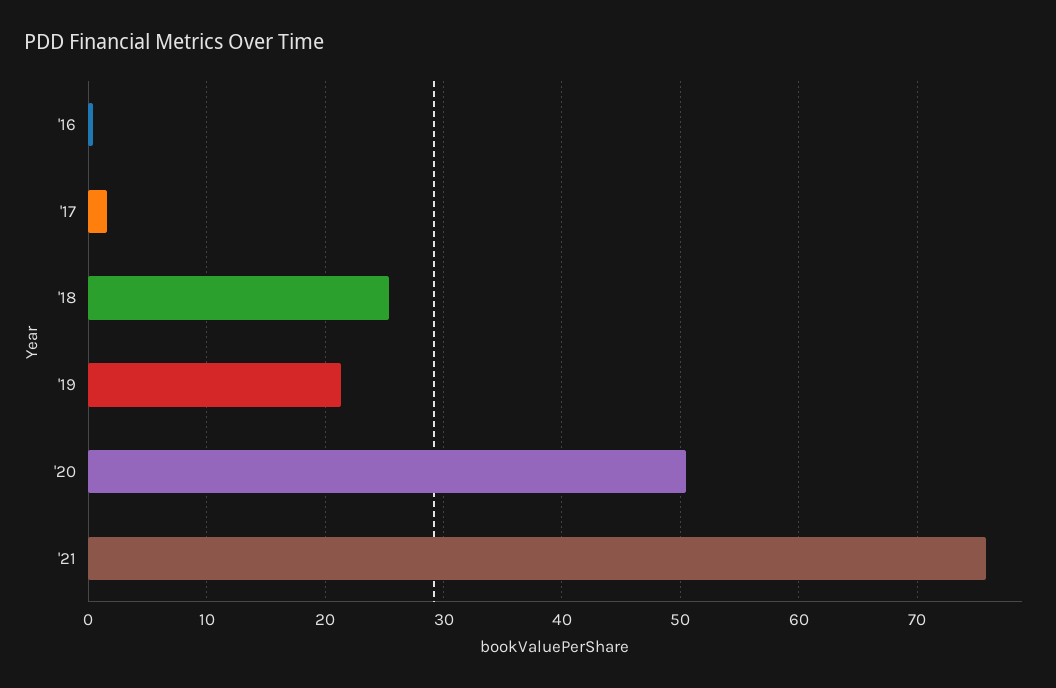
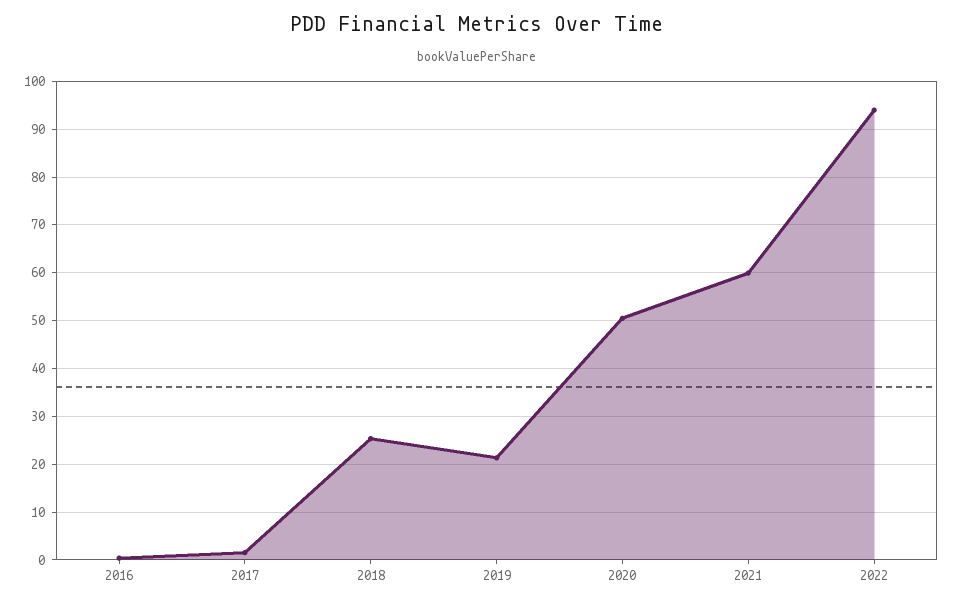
'21: 76 -> 60
2022: none -> 94

